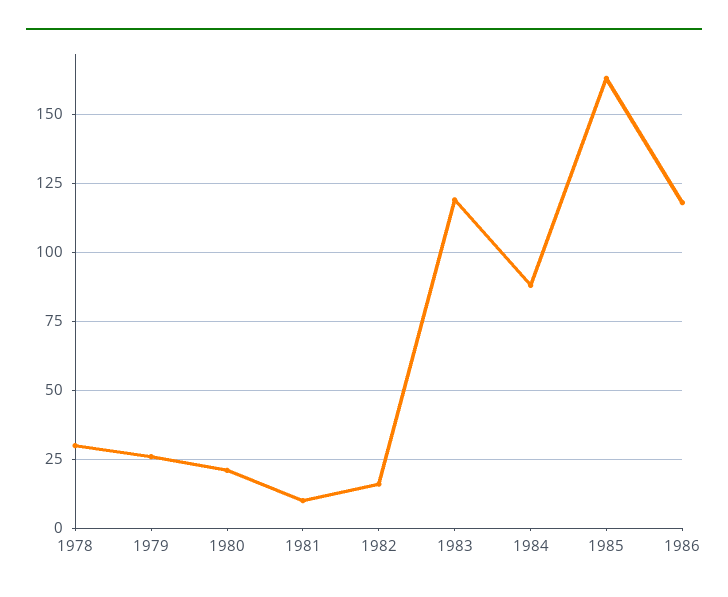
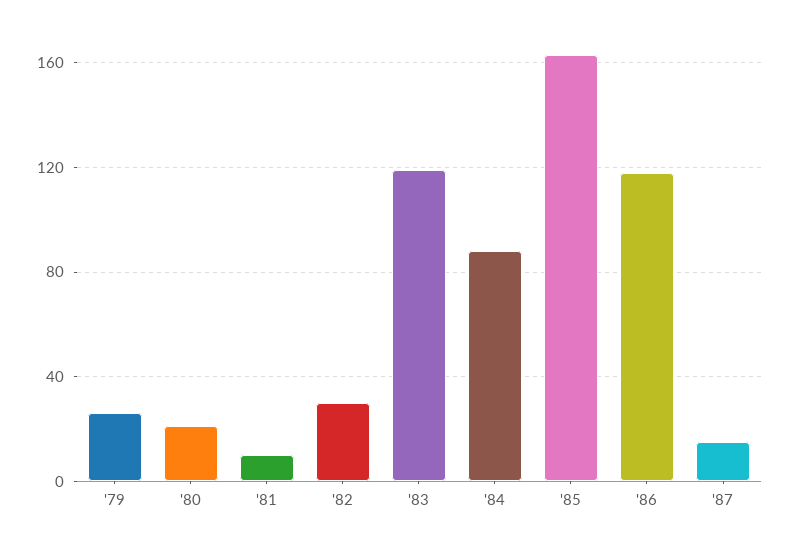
1978: 30 -> none
1982: 15 -> 30
'87: none -> 15

